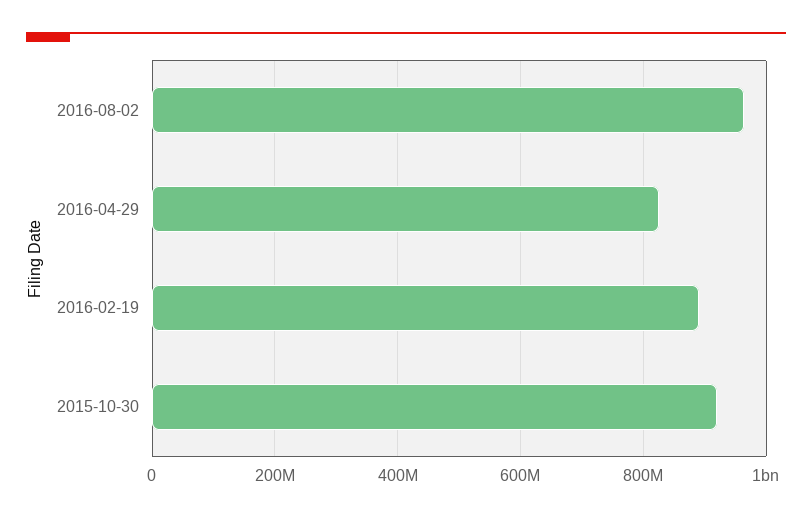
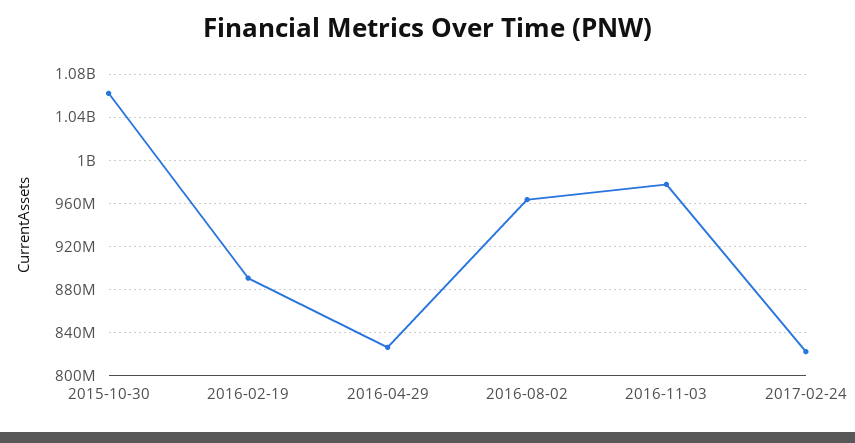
2015-10-30: 920000000 -> 1060000000
2016-11-03: none -> 980000000
2017-02-24: none -> 820000000

